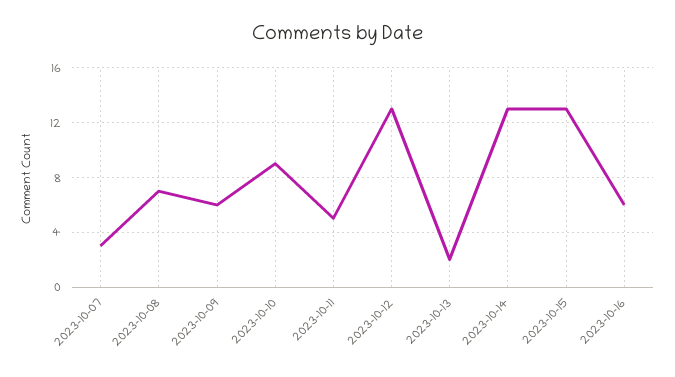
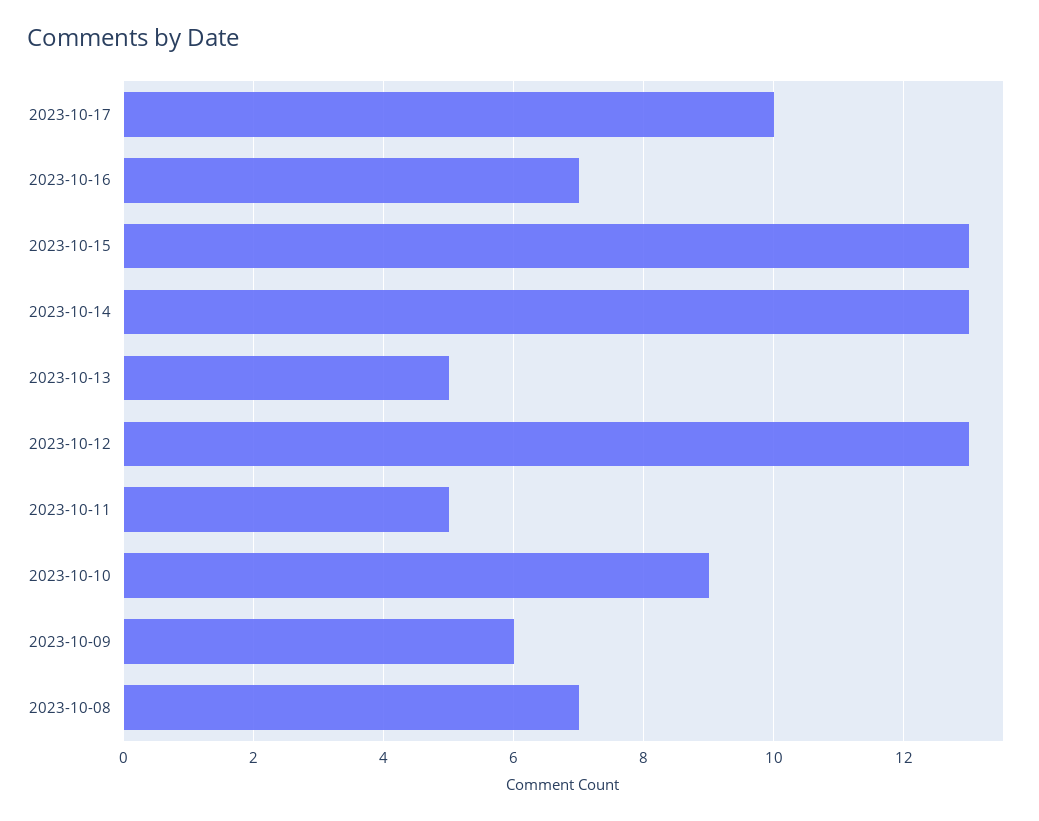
2023-10-07: 3 -> none
2023-10-13: 2 -> 5
2023-10-16: 6 -> 7
2023-10-17: none -> 10

